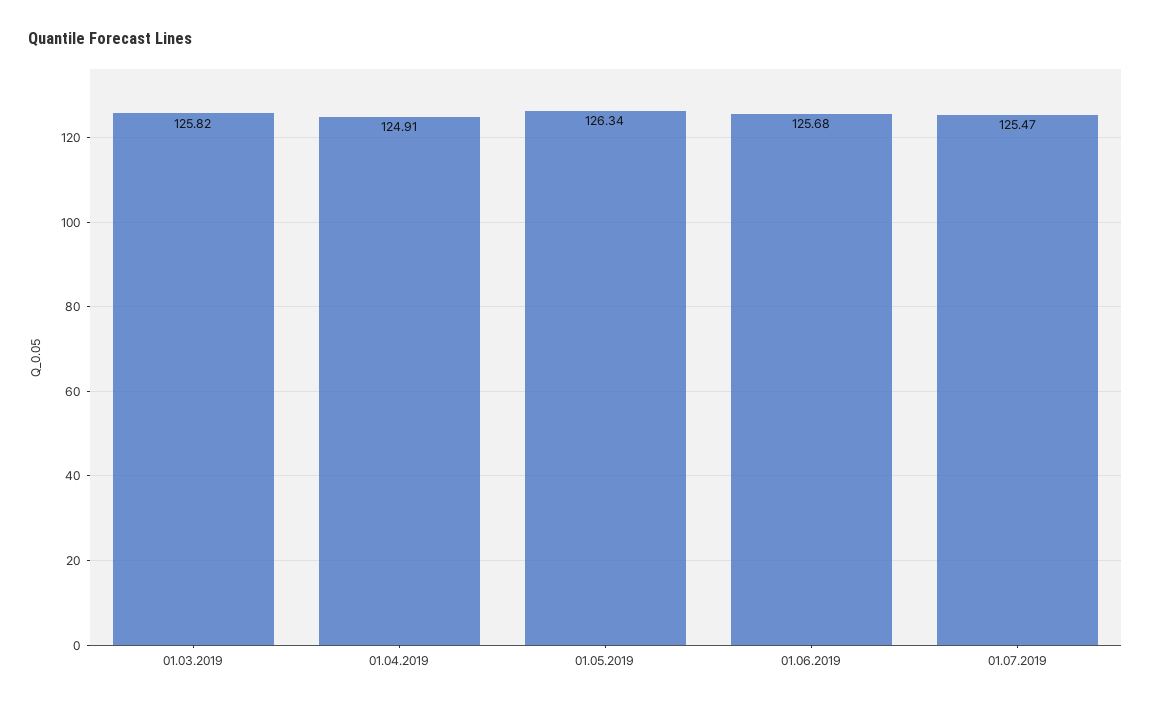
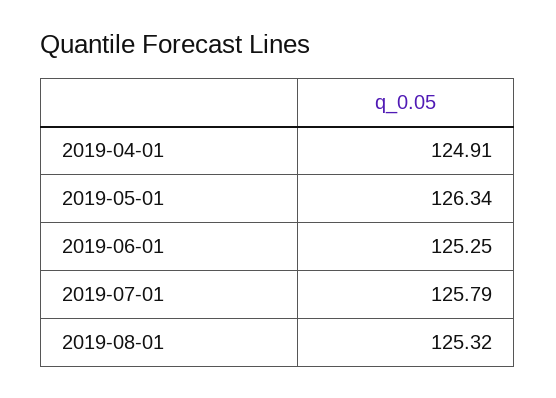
01.03.2019: 125.82 -> none
01.06.2019: 125.68 -> 125.25
01.07.2019: 125.47 -> 125.79
2019-08-01: none -> 125.32

